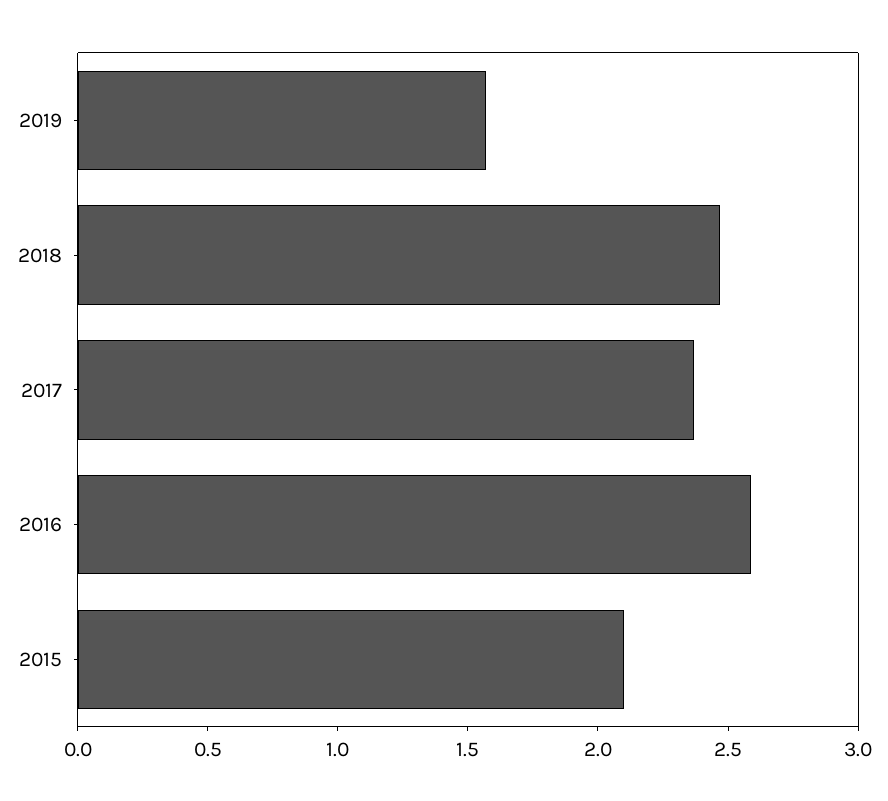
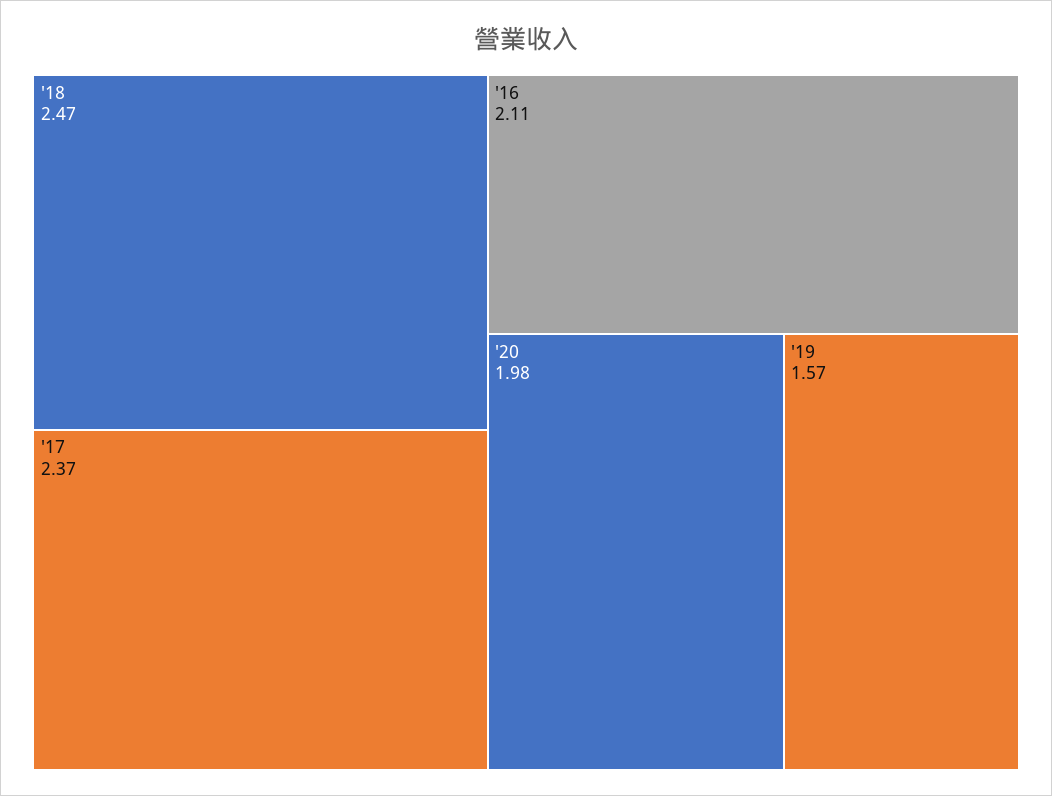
2016: 2.6 -> 2.11
2015: 2.1 -> none
'20: none -> 1.98

